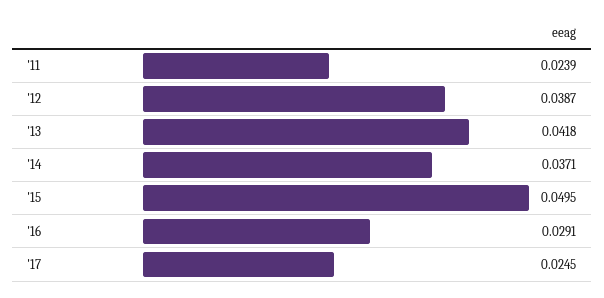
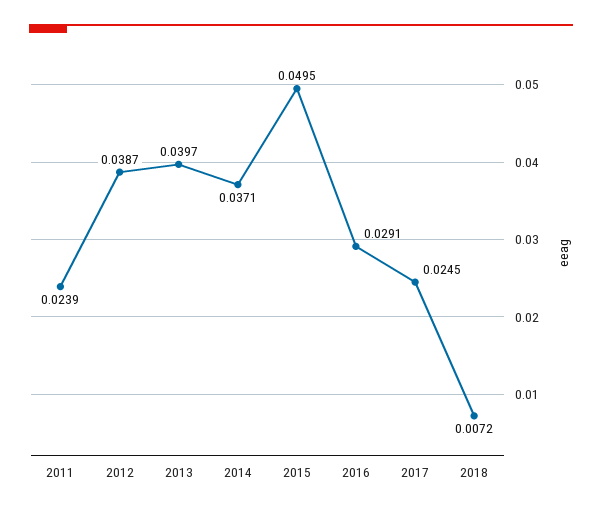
'13: 0.0418 -> 0.0397
2018: none -> 0.0072

